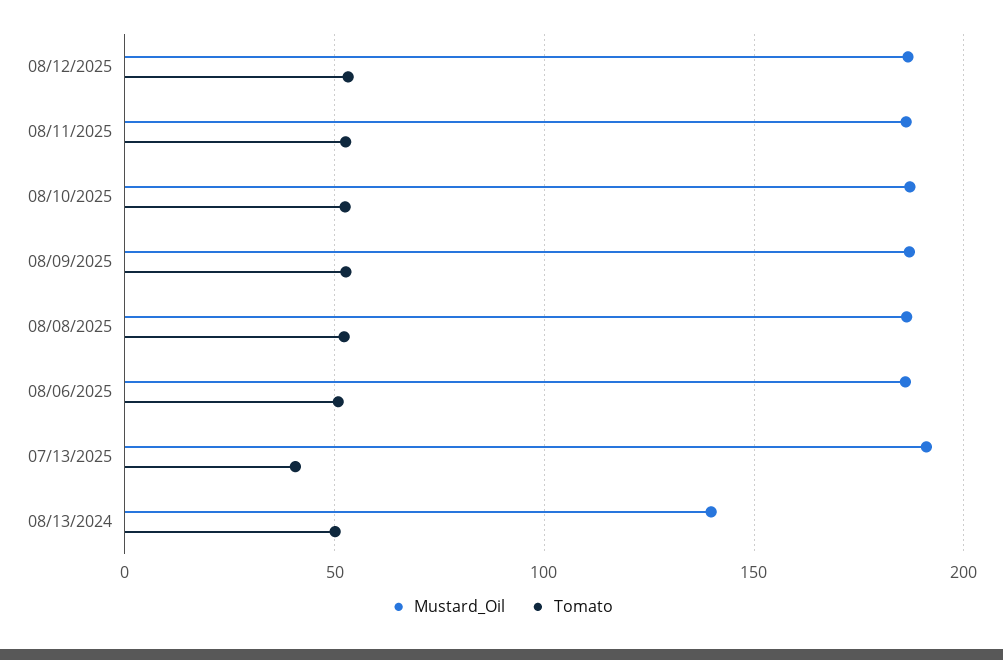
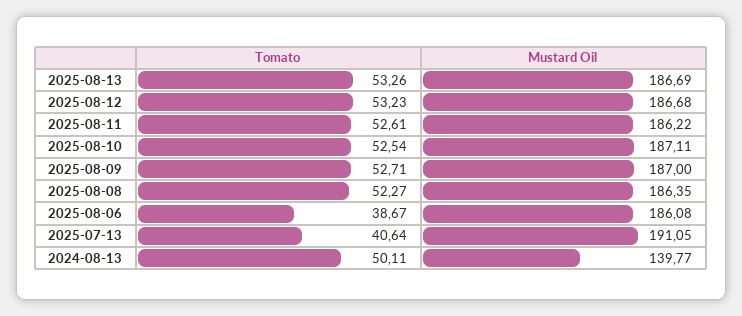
Tomato, 08/06/2025: 50 -> 38.67
Tomato, 2025-08-13: none -> 53.26
Mustard_Oil, 2025-08-13: none -> 186.69

